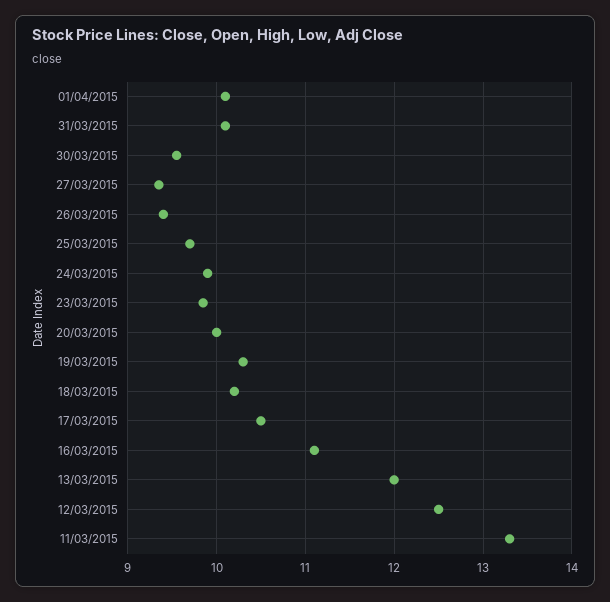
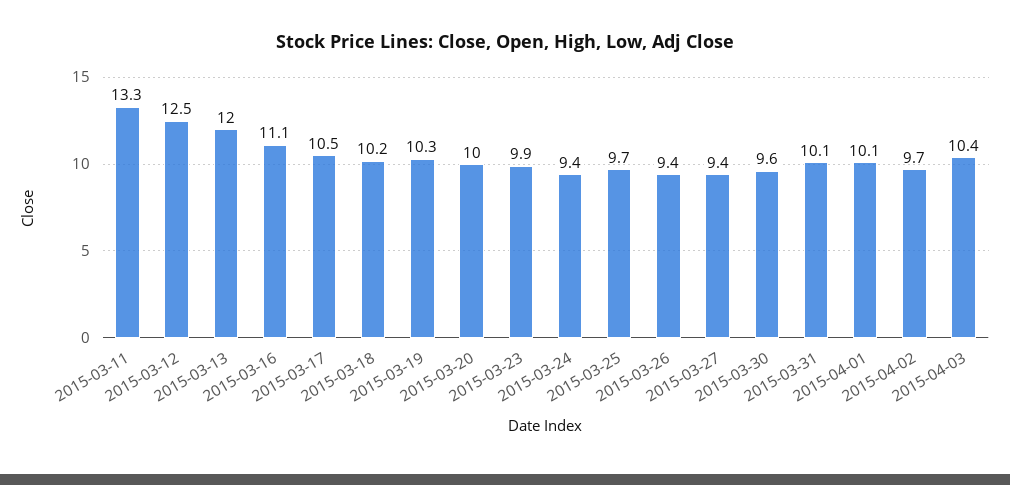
24/03/2015: 9.9 -> 9.4
2015-04-02: none -> 9.7
2015-04-03: none -> 10.4

